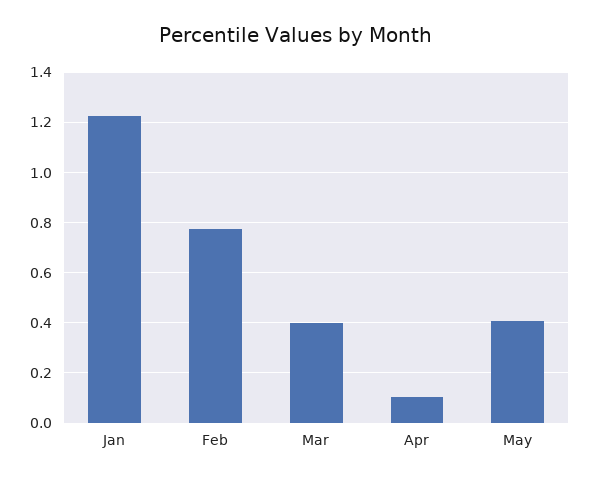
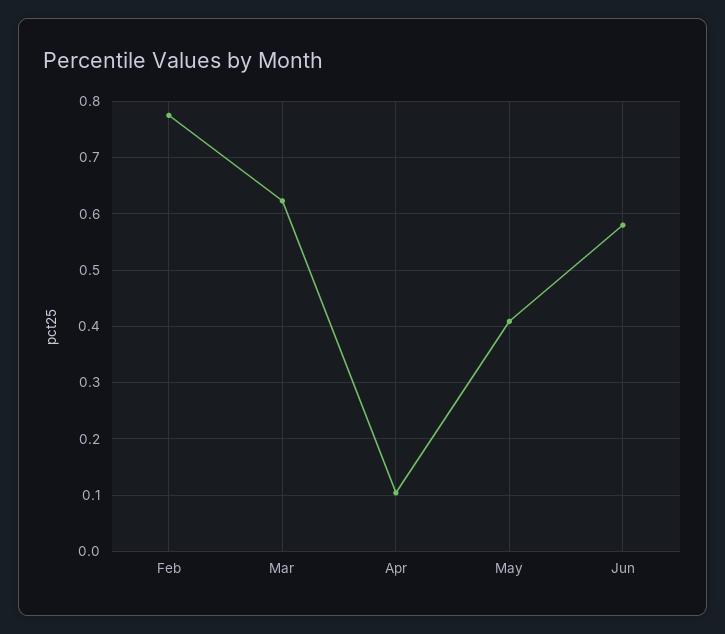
Jan: 1.225 -> none
Mar: 0.4 -> 0.62
Jun: none -> 0.58

